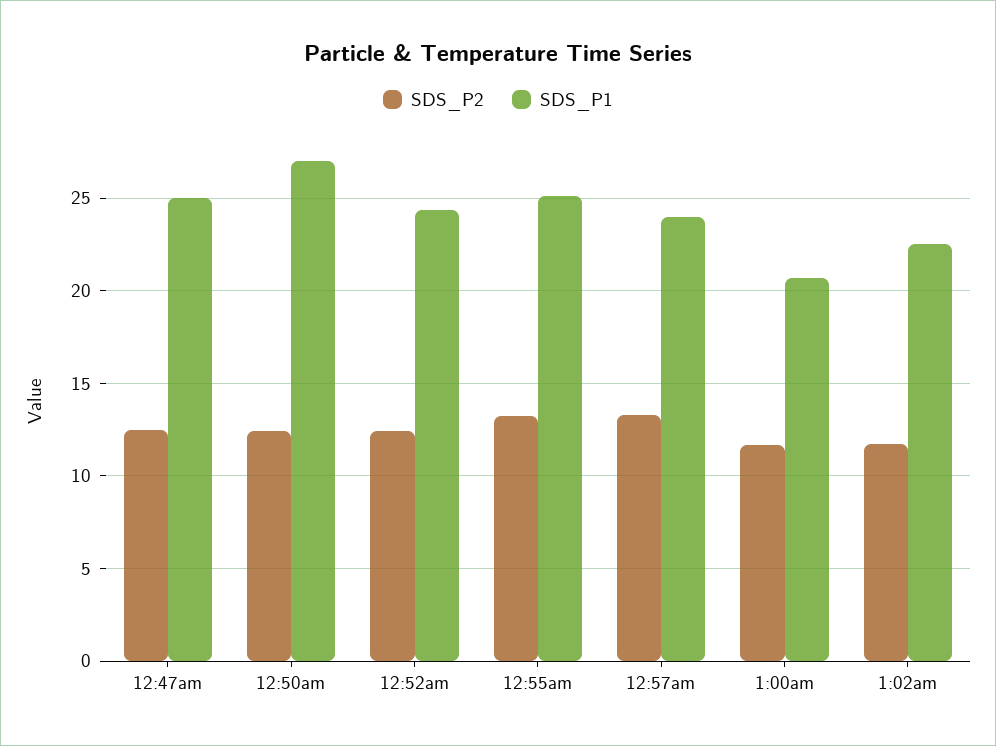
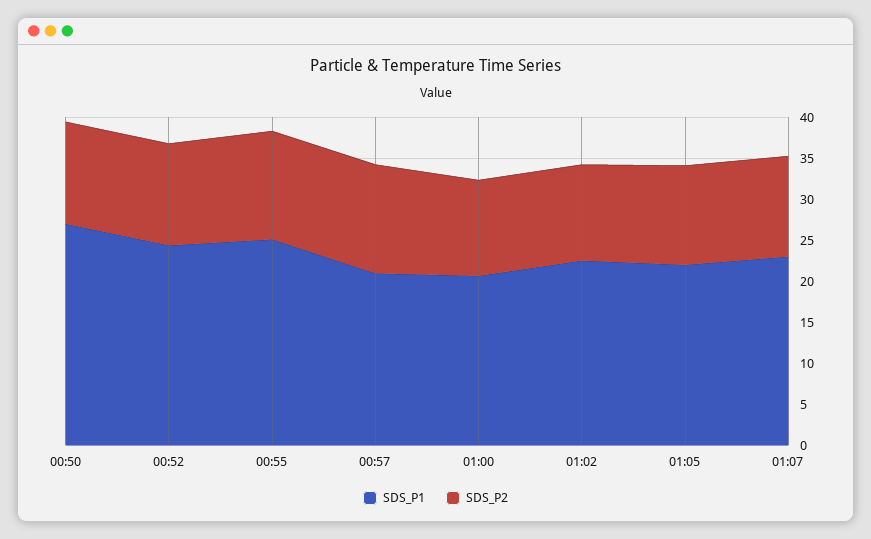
SDS_P2, 12:47am: 12.5 -> none
SDS_P1, 12:47am: 25 -> none
SDS_P1, 12:57am: 24 -> 21
SDS_P1, 01:05: none -> 22
SDS_P2, 01:05: none -> 12
SDS_P1, 01:07: none -> 23
SDS_P2, 01:07: none -> 12

